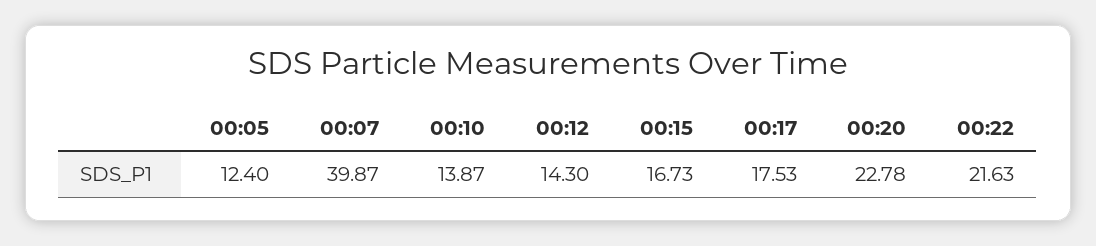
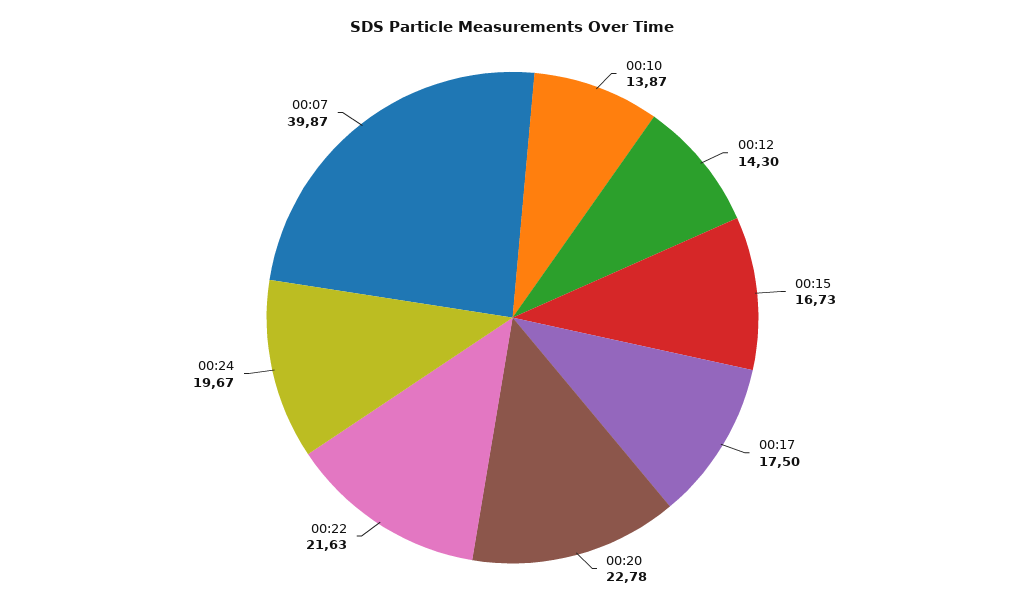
00:05: 12.4 -> none
00:17: 17.53 -> 17.5
00:24: none -> 19.67

